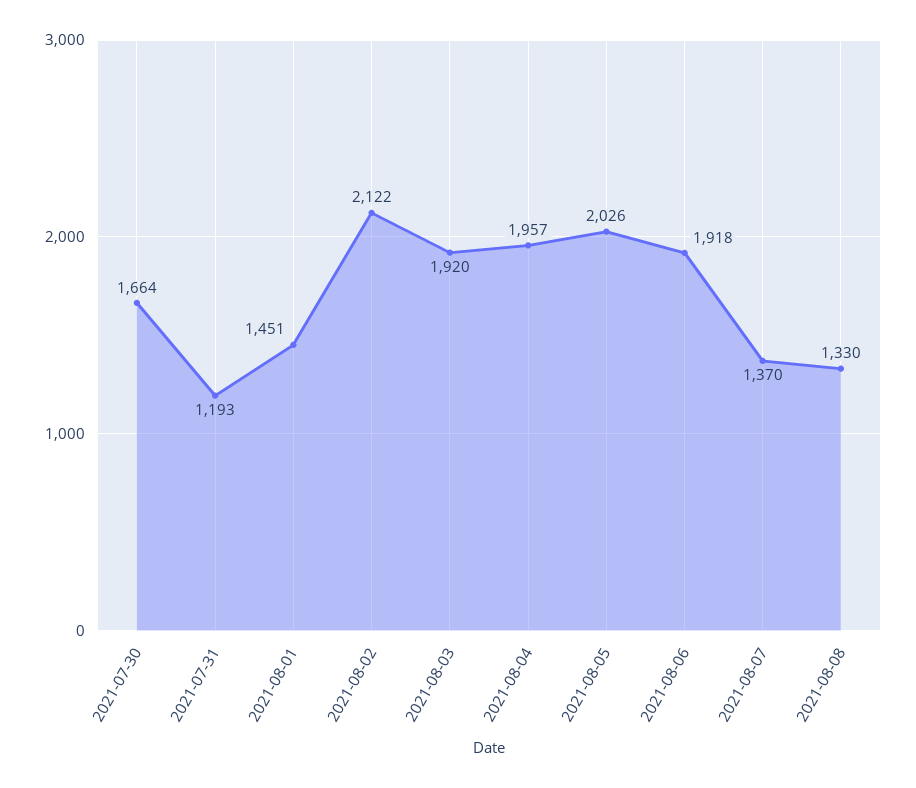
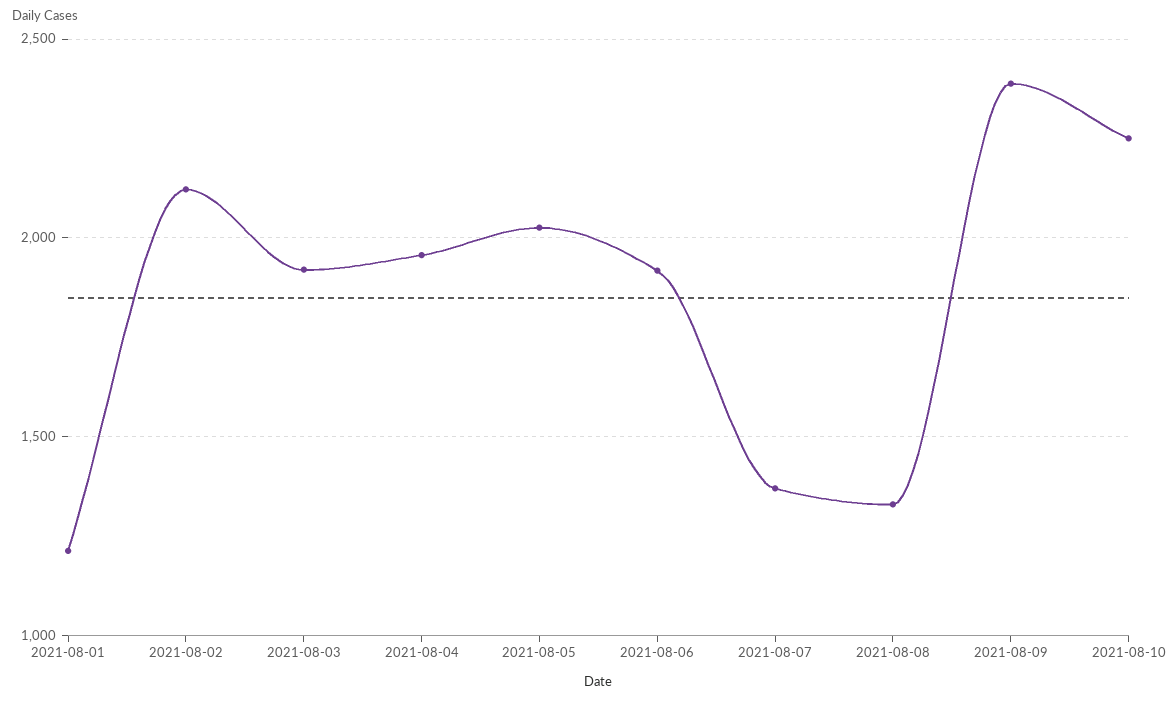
2021-07-30: 1664 -> none
2021-07-31: 1193 -> none
2021-08-01: 1451 -> 1200
2021-08-09: none -> 2400
2021-08-10: none -> 2250

